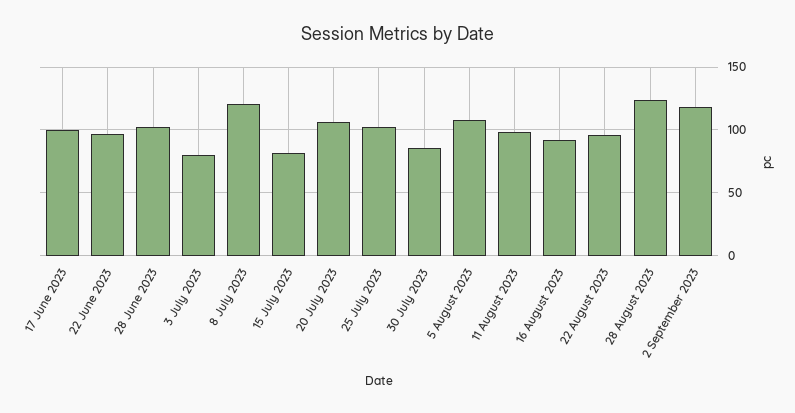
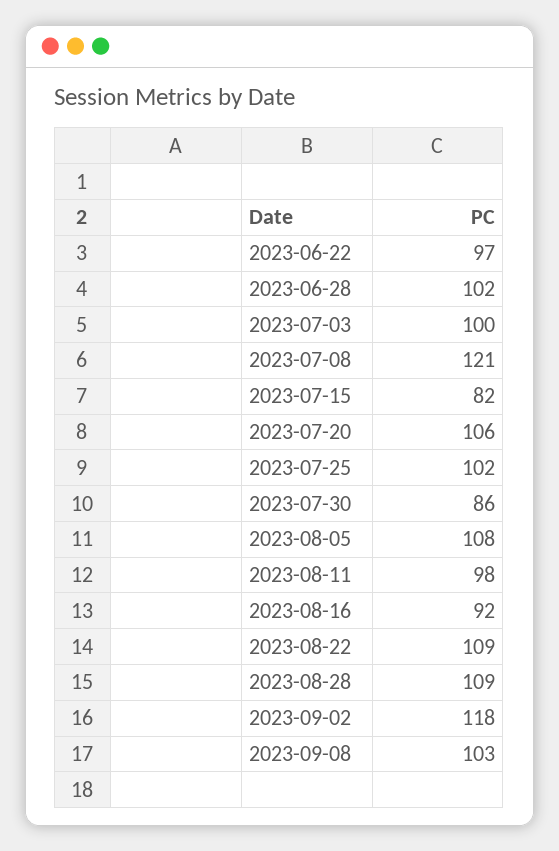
17 June 2023: 100 -> none
3 July 2023: 80 -> 100
22 August 2023: 95 -> 109
28 August 2023: 125 -> 109
2023-09-08: none -> 103

